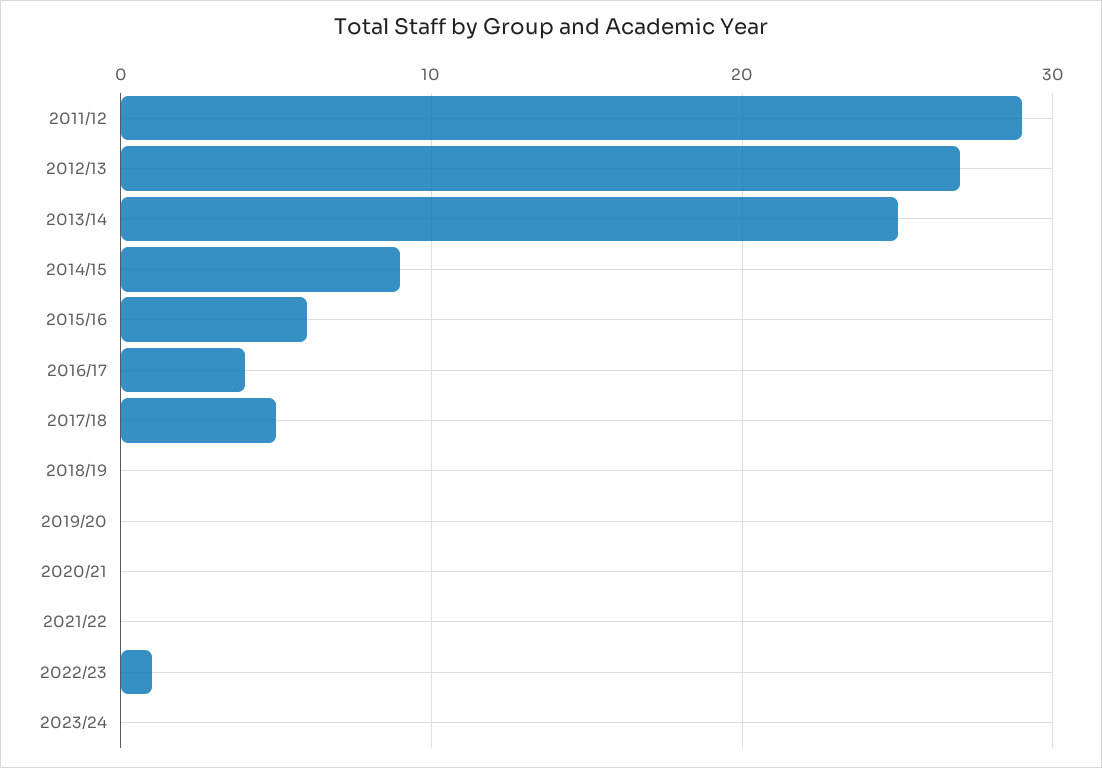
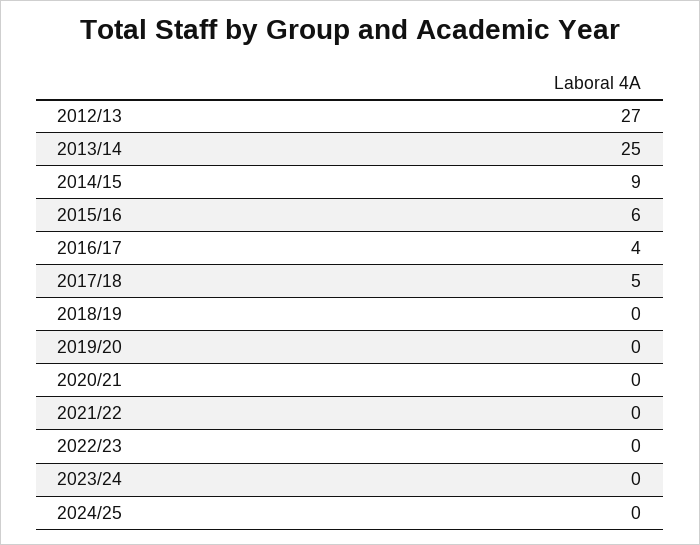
2011/12: 29 -> none
2022/23: 1 -> 0
2024/25: none -> 0

